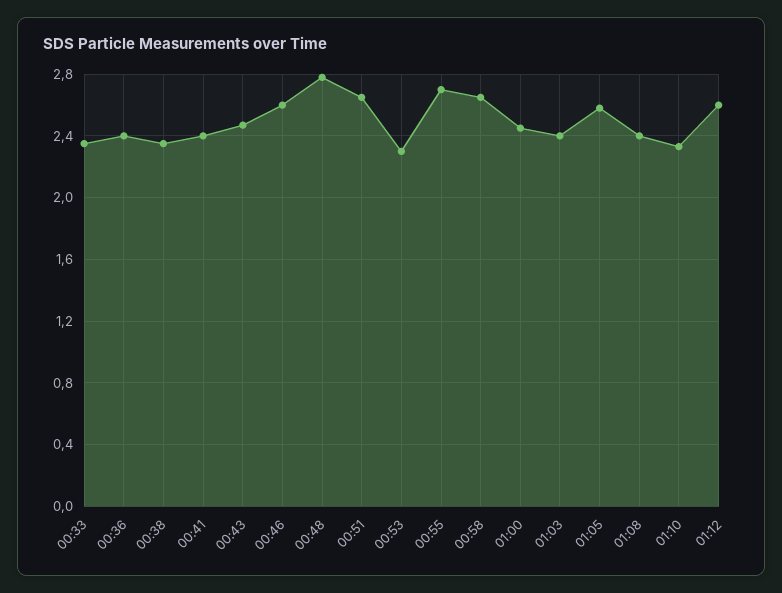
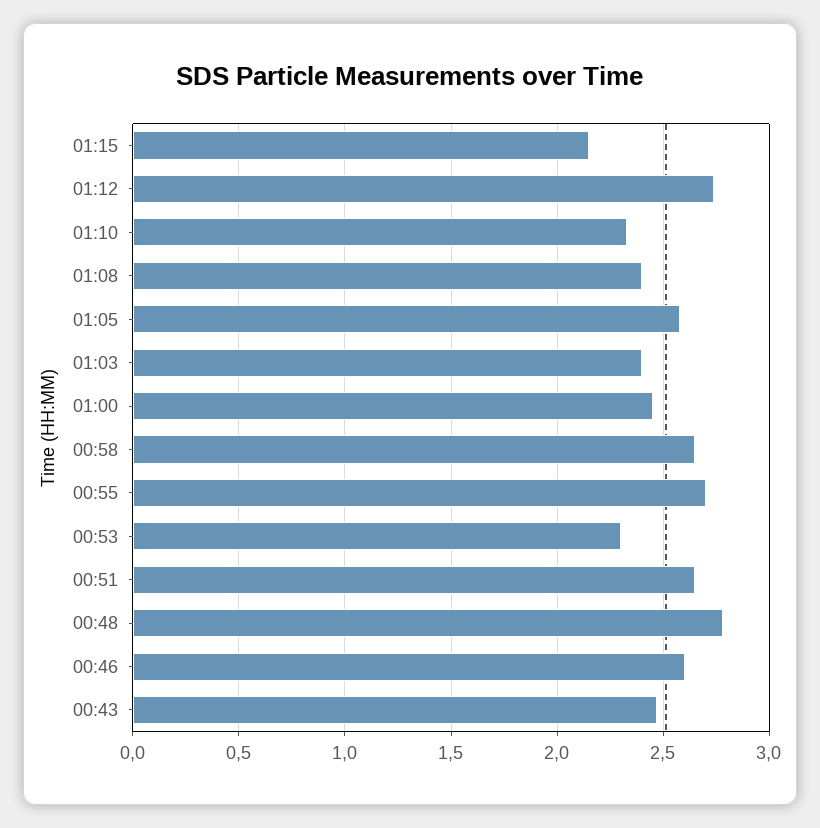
00:33: 2.35 -> none
00:36: 2.4 -> none
00:38: 2.35 -> none
00:41: 2.4 -> none
01:12: 2.6 -> 2.75
01:15: none -> 2.15

